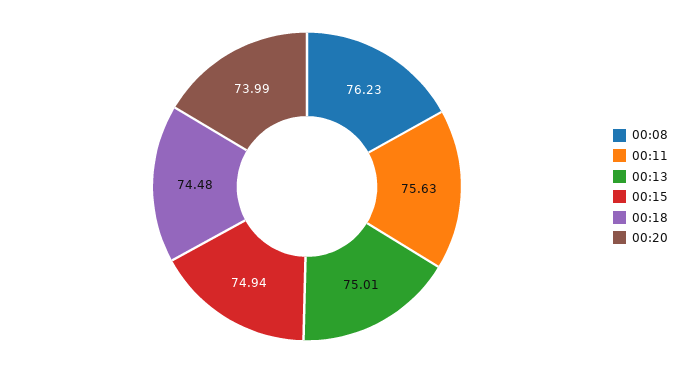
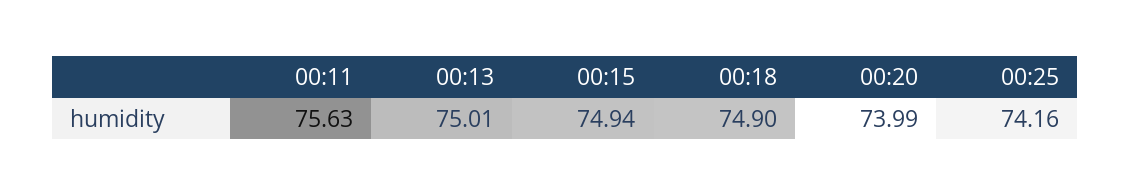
00:08: 76.23 -> none
00:18: 74.48 -> 74.9
00:25: none -> 74.16

